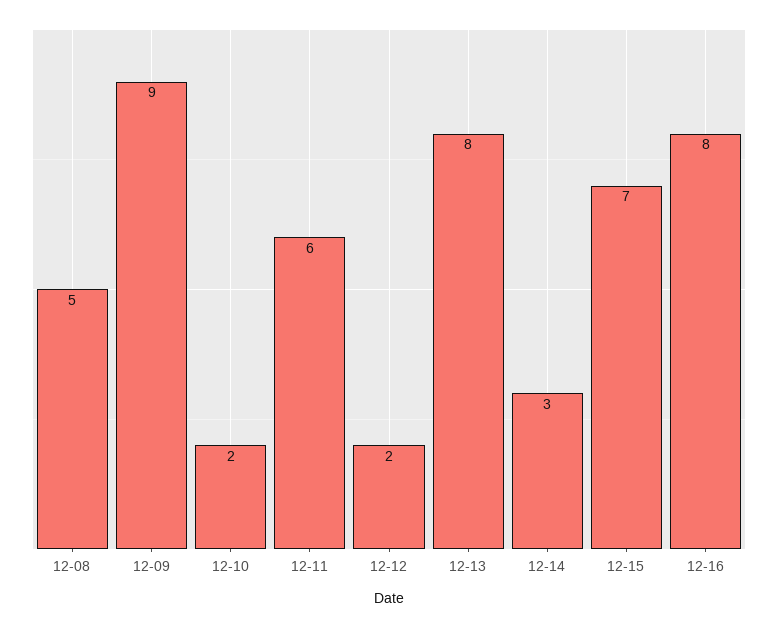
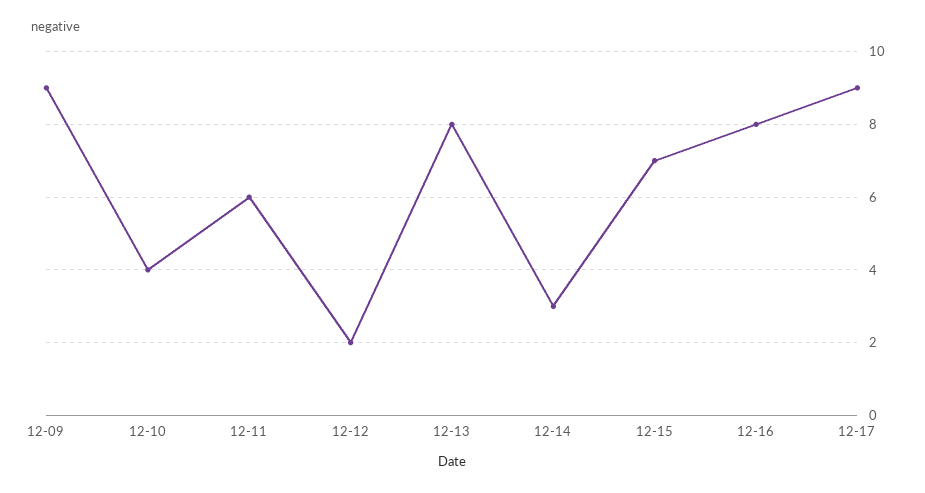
12-08: 5 -> none
12-10: 2 -> 4
12-17: none -> 9

